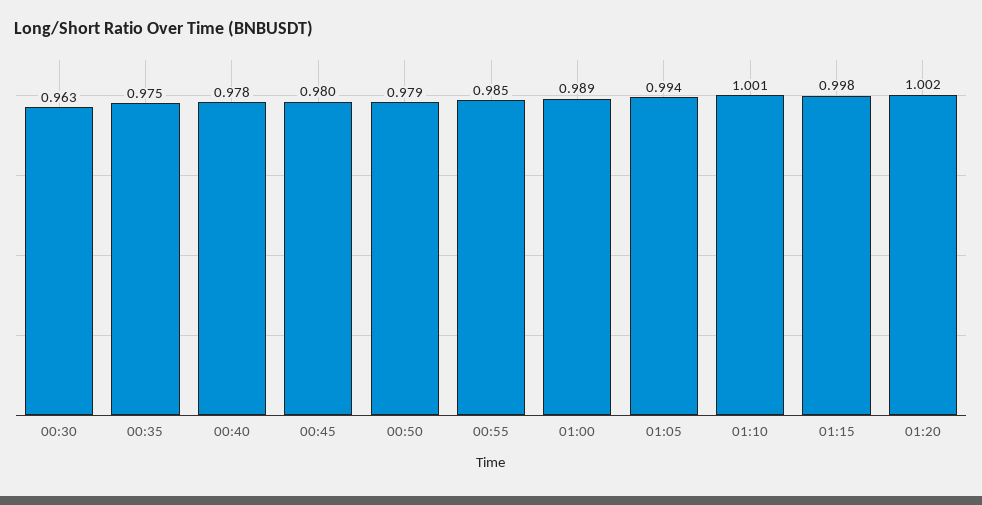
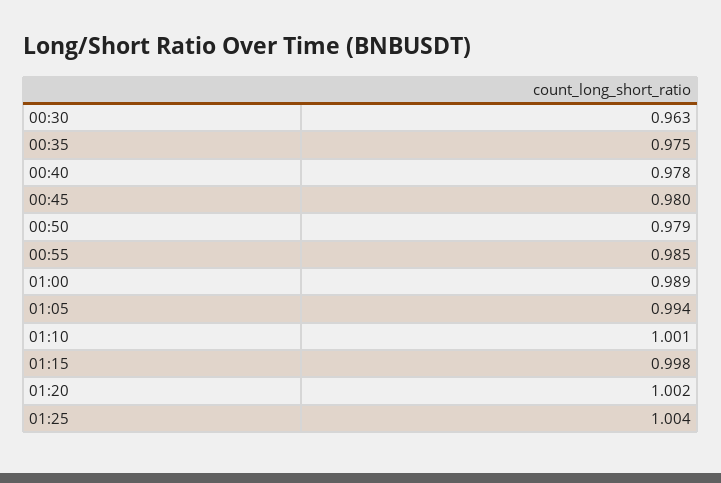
01:25: none -> 1.004

